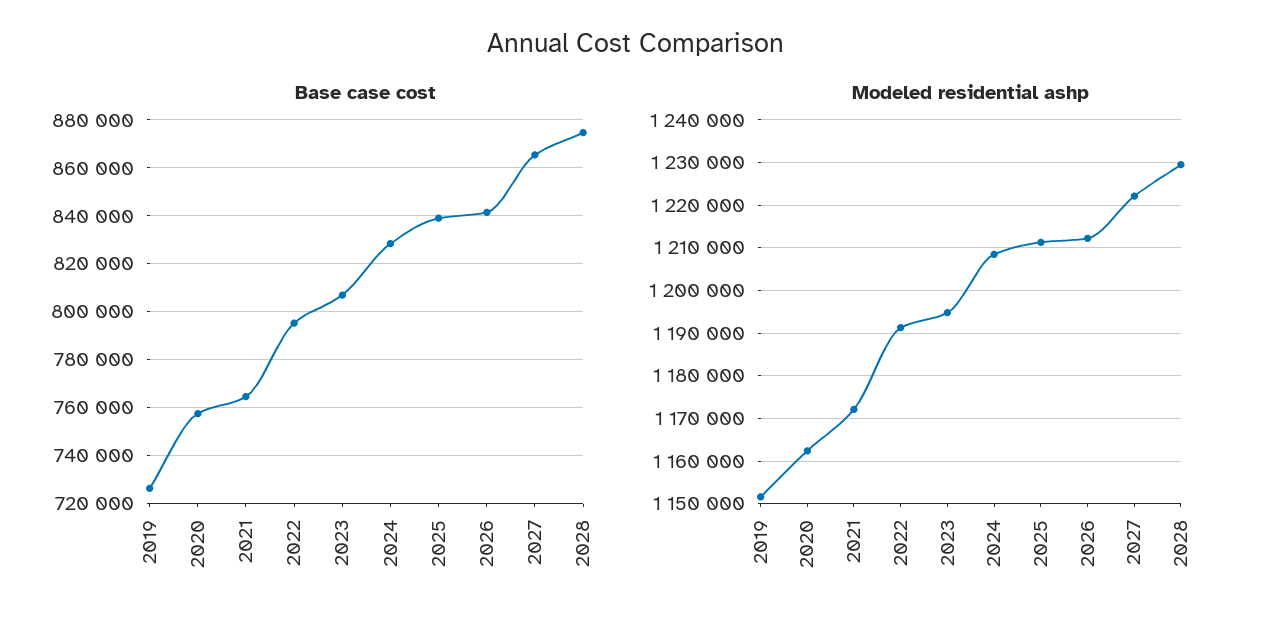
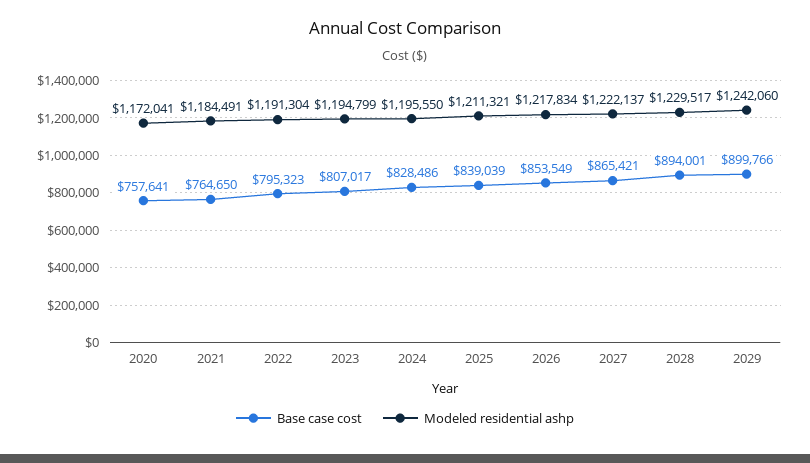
Base case cost, 2019: 725000 -> none
Base case cost, 2026: 840000 -> 853549
Base case cost, 2028: 875000 -> 894001
Modeled residential ashp, 2019: 1152000 -> none
Modeled residential ashp, 2020: 1162000 -> 1172041
Modeled residential ashp, 2021: 1172000 -> 1184491
Modeled residential ashp, 2024: 1208000 -> 1195550
Modeled residential ashp, 2026: 1212000 -> 1217834
Base case cost, 2029: none -> 899766
Modeled residential ashp, 2029: none -> 1242060

